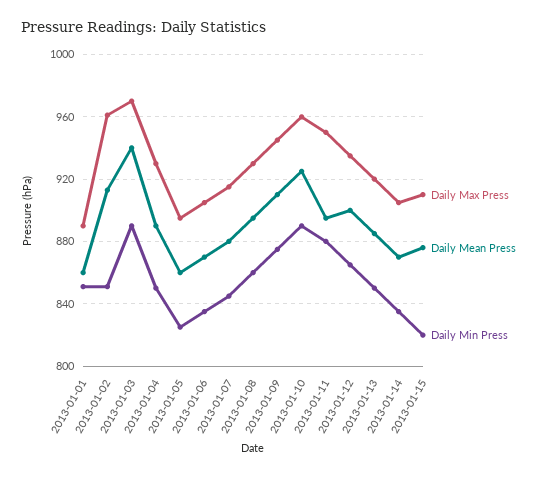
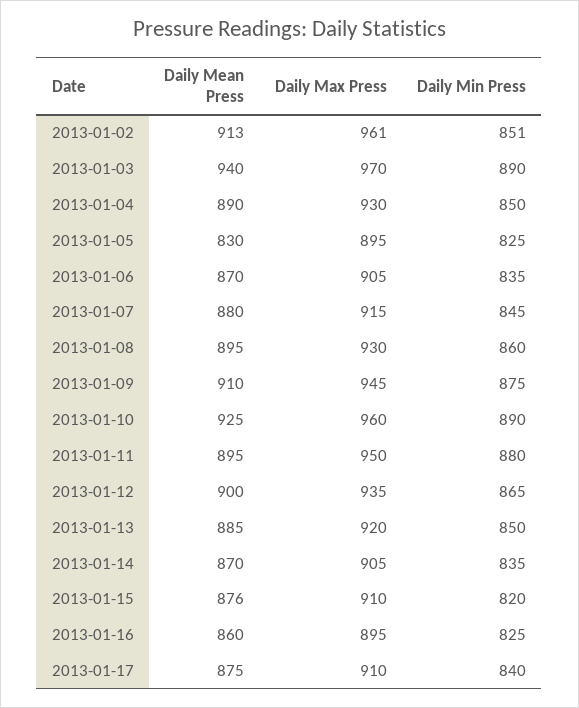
Daily Max Press, 2013-01-01: 890 -> none
Daily Mean Press, 2013-01-01: 860 -> none
Daily Min Press, 2013-01-01: 850 -> none
Daily Mean Press, 2013-01-05: 860 -> 830
Daily Mean Press, 2013-01-16: none -> 860
Daily Max Press, 2013-01-16: none -> 895
Daily Min Press, 2013-01-16: none -> 825
Daily Mean Press, 2013-01-17: none -> 875
Daily Max Press, 2013-01-17: none -> 910
Daily Min Press, 2013-01-17: none -> 840

